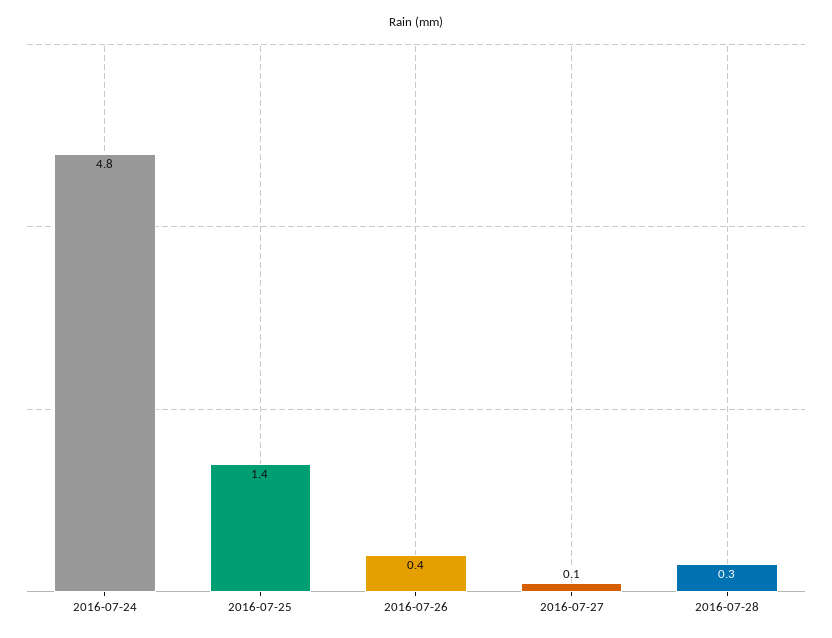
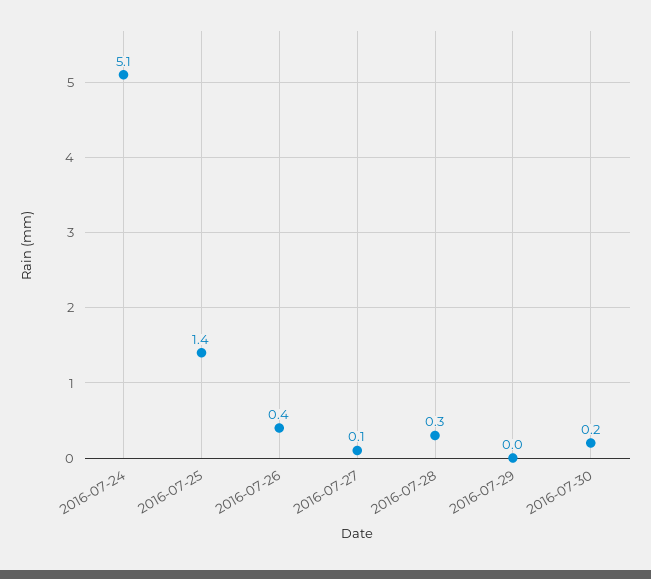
2016-07-24: 4.8 -> 5.1
2016-07-29: none -> 0
2016-07-30: none -> 0.2

